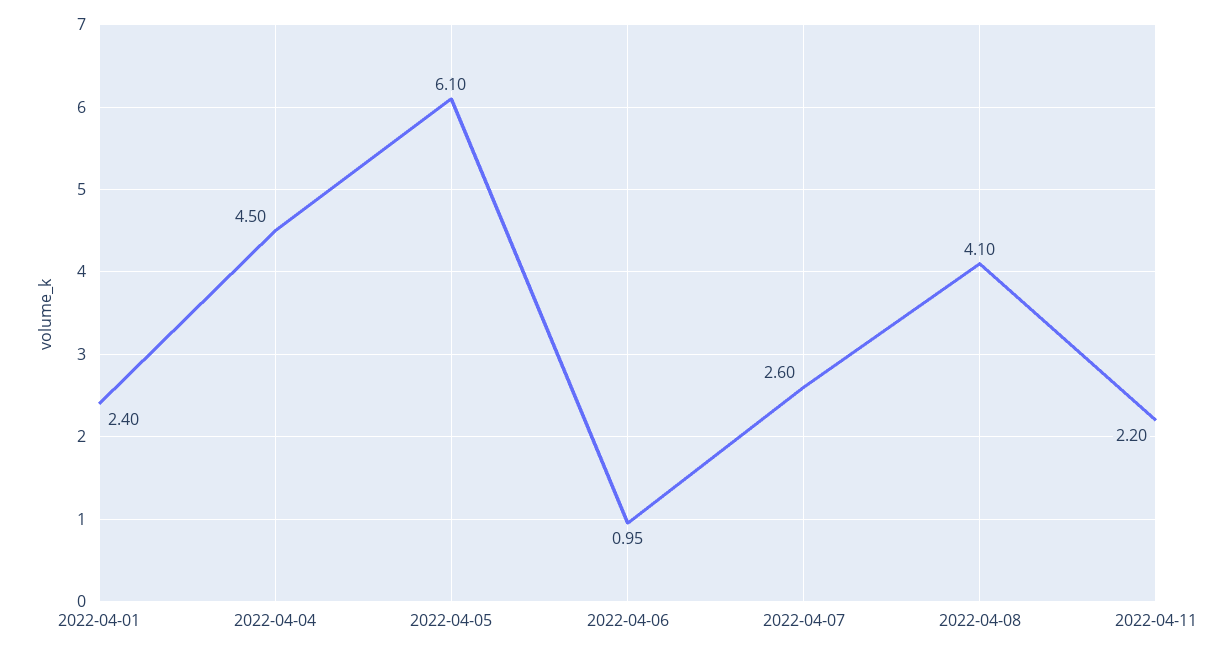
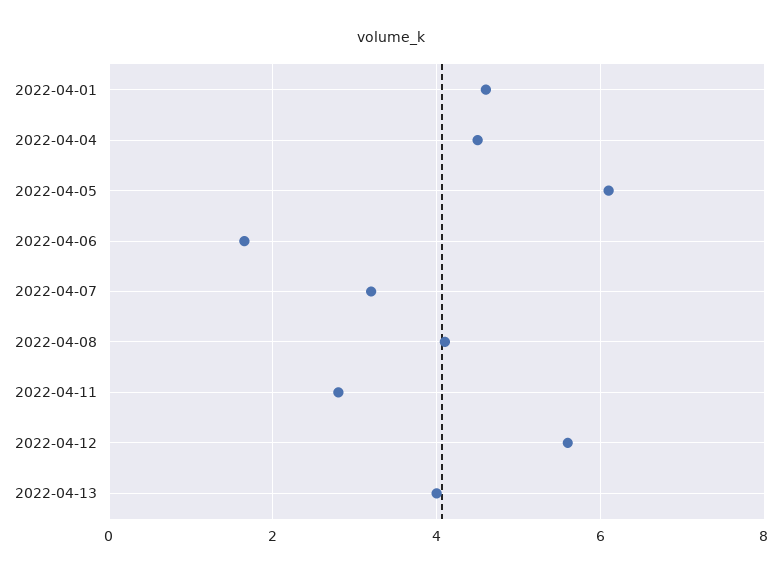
2022-04-01: 2.4 -> 4.6
2022-04-06: 0.95 -> 1.6
2022-04-07: 2.6 -> 3.2
2022-04-11: 2.2 -> 2.8
2022-04-12: none -> 5.6
2022-04-13: none -> 4

